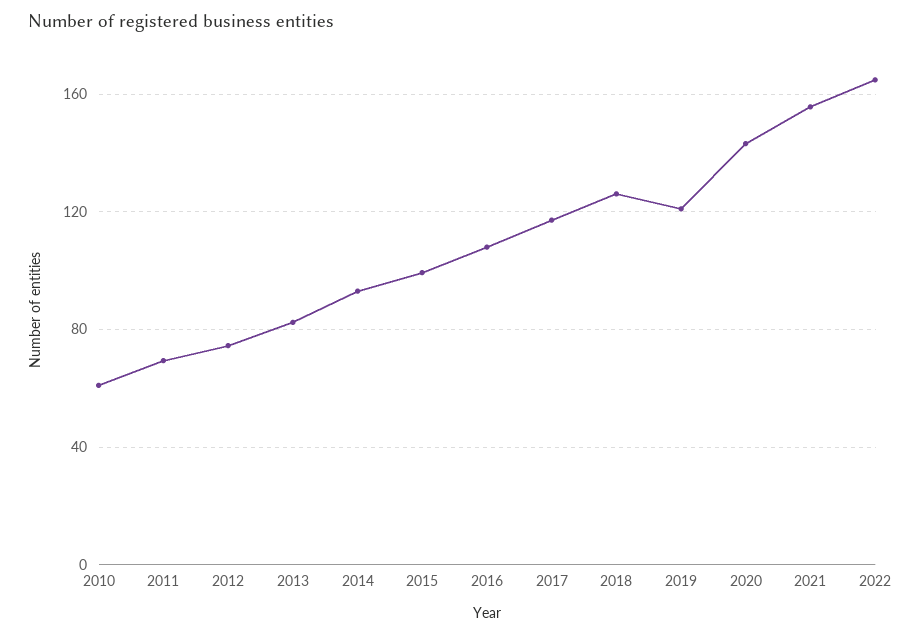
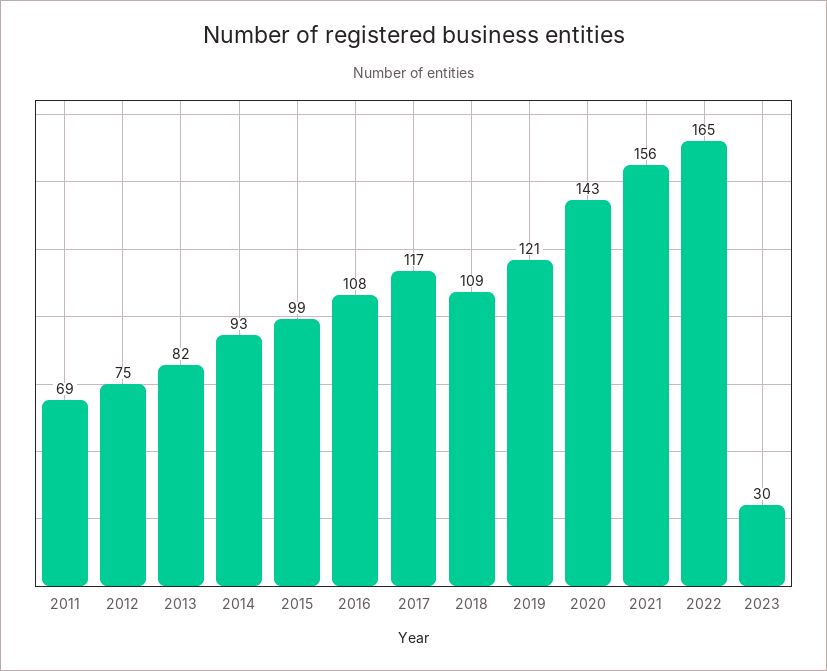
2010: 60 -> none
2018: 125 -> 109
2023: none -> 30

